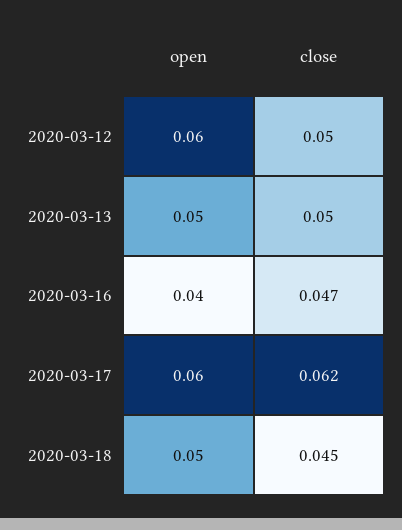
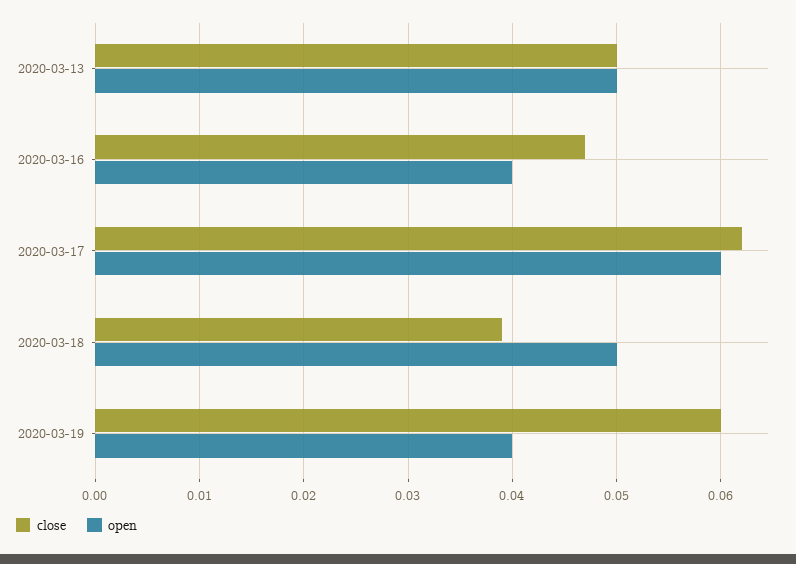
open, 2020-03-12: 0.06 -> none
close, 2020-03-12: 0.05 -> none
close, 2020-03-18: 0.045 -> 0.039
close, 2020-03-19: none -> 0.06
open, 2020-03-19: none -> 0.04

